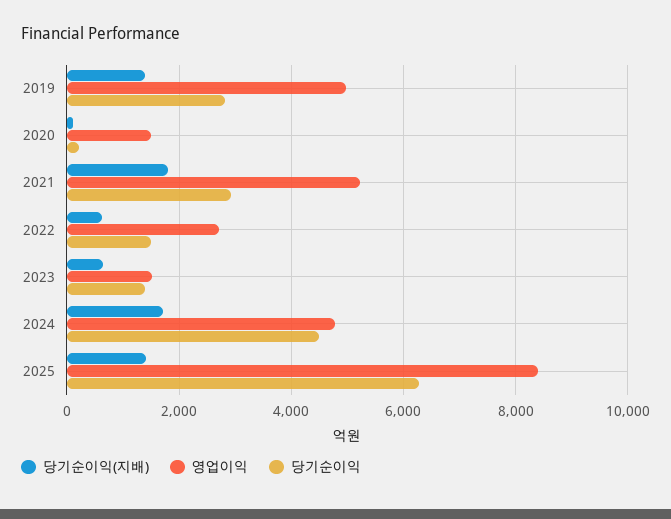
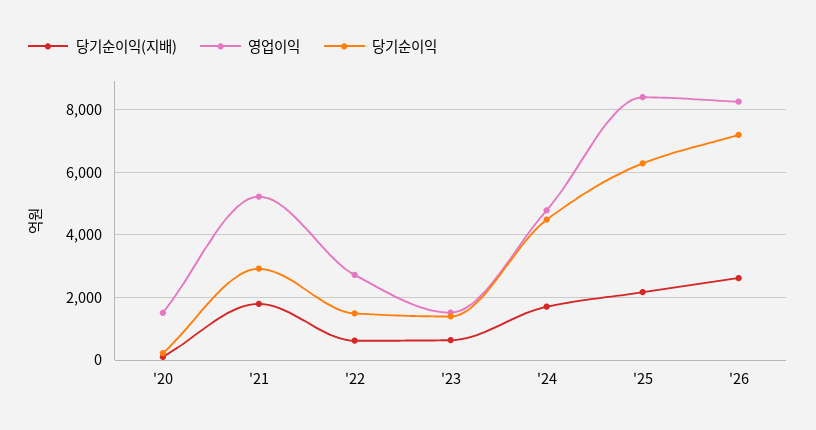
당기순이익(지배), 2019: 1400 -> none
영업이익, 2019: 5000 -> none
당기순이익, 2019: 2800 -> none
당기순이익(지배), 2025: 1400 -> 2200
당기순이익(지배), '26: none -> 2600
영업이익, '26: none -> 8200
당기순이익, '26: none -> 7200

